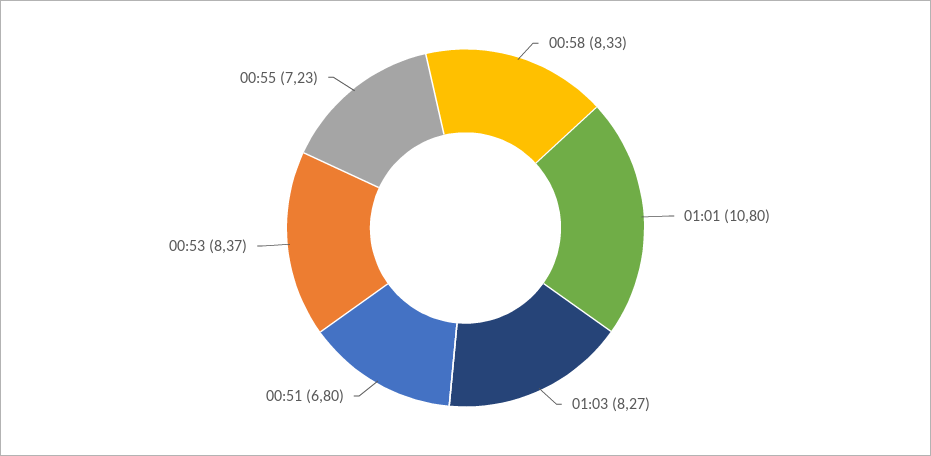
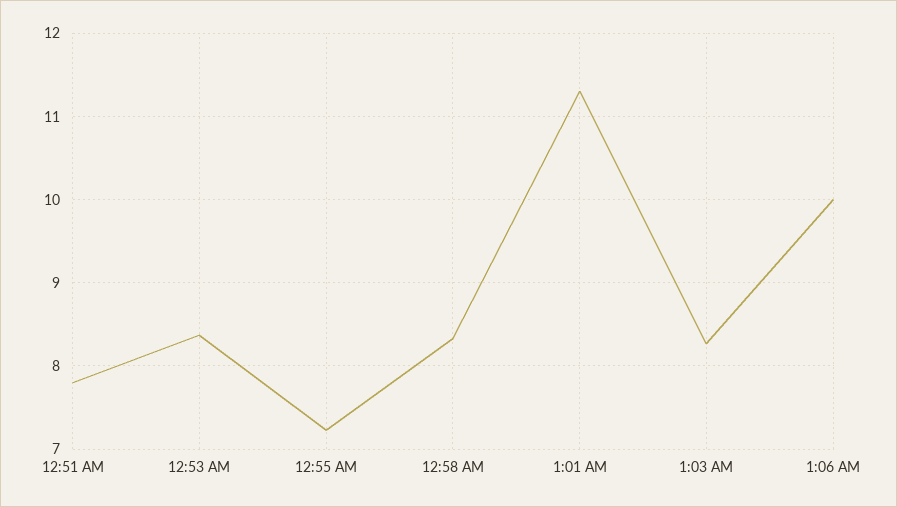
01:01: 10.8 -> 11.3
00:51: 6.8 -> 7.8
1:06 AM: none -> 10

